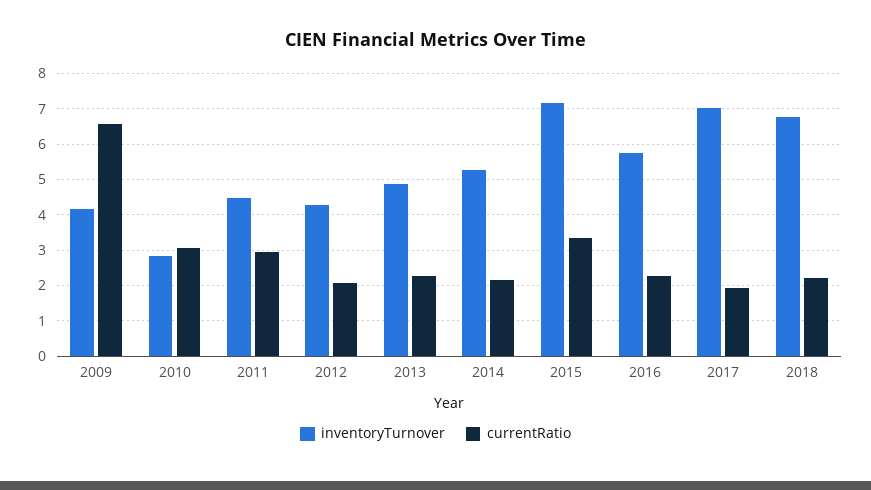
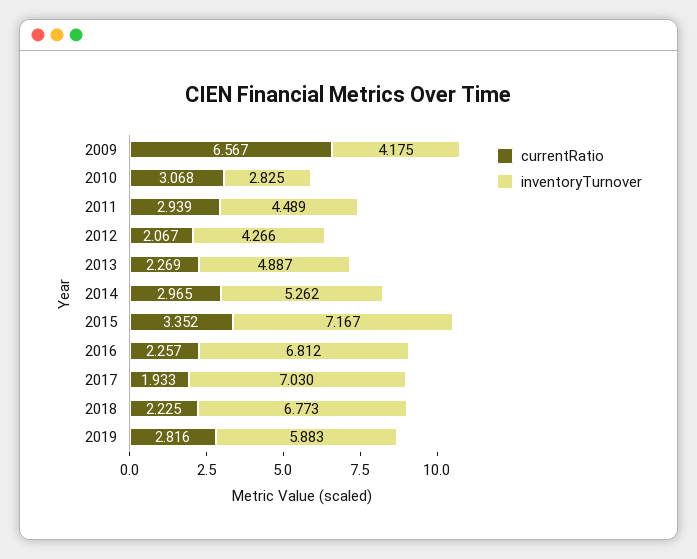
currentRatio, 2014: 2.2 -> 2.965
inventoryTurnover, 2016: 5.8 -> 6.812
currentRatio, 2019: none -> 2.816
inventoryTurnover, 2019: none -> 5.883

